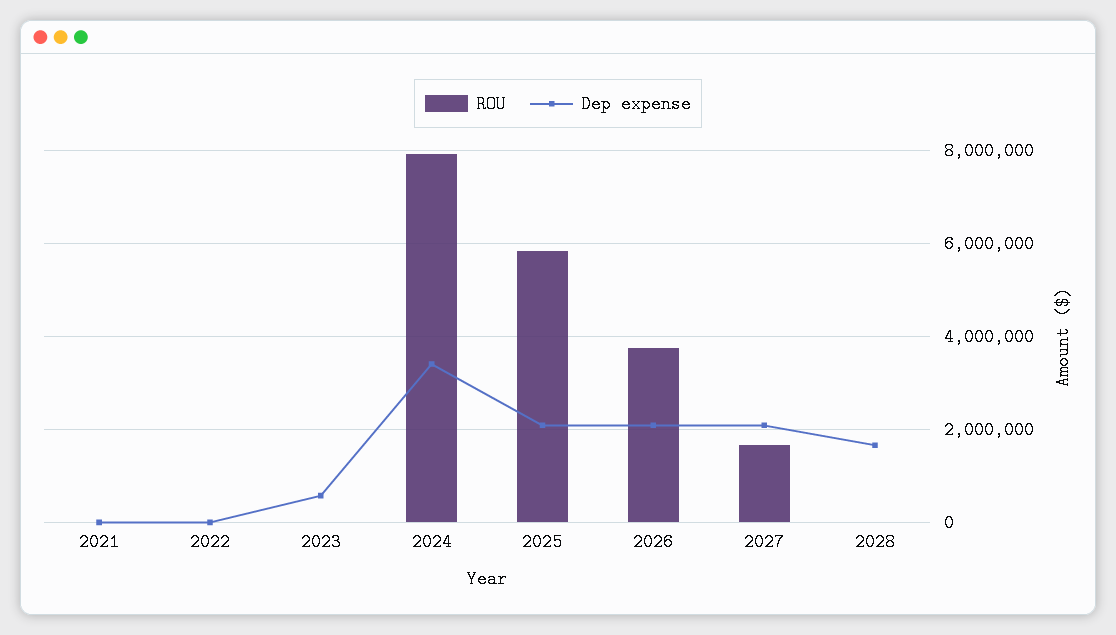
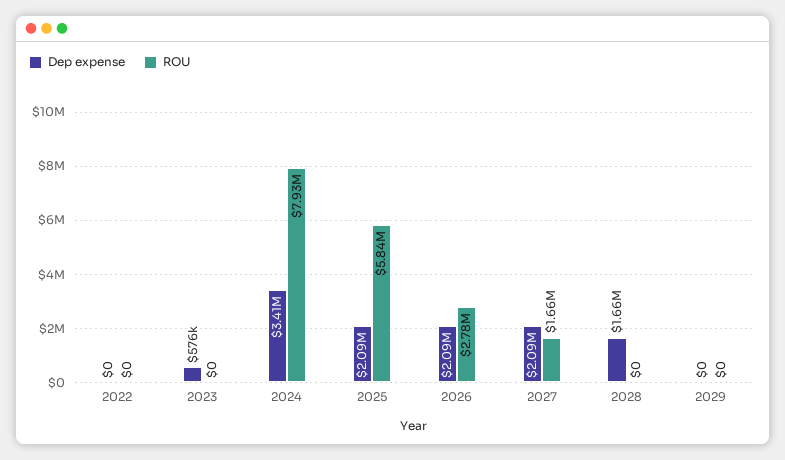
ROU, 2021: 0 -> none
Dep expense, 2021: 0 -> none
ROU, 2026: 3800000 -> 2780000
Dep expense, 2029: none -> 0
ROU, 2029: none -> 0

